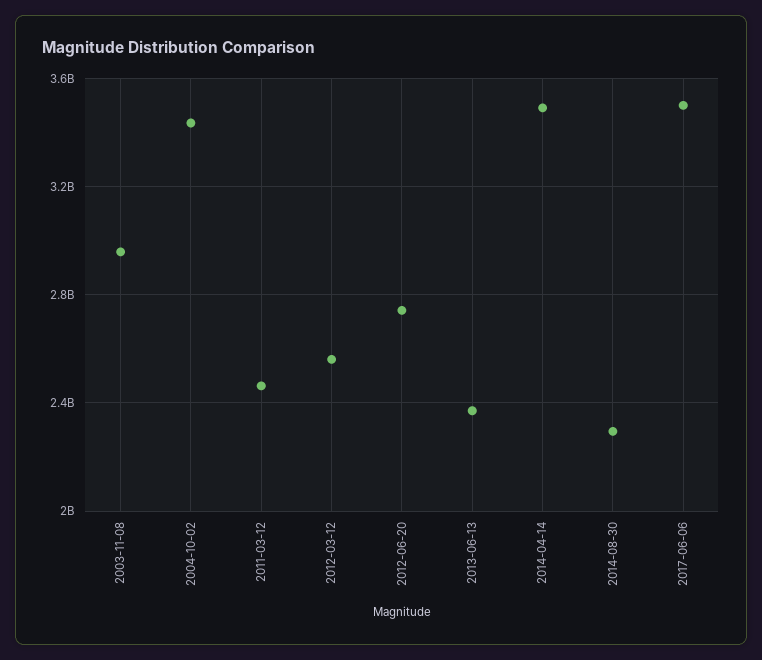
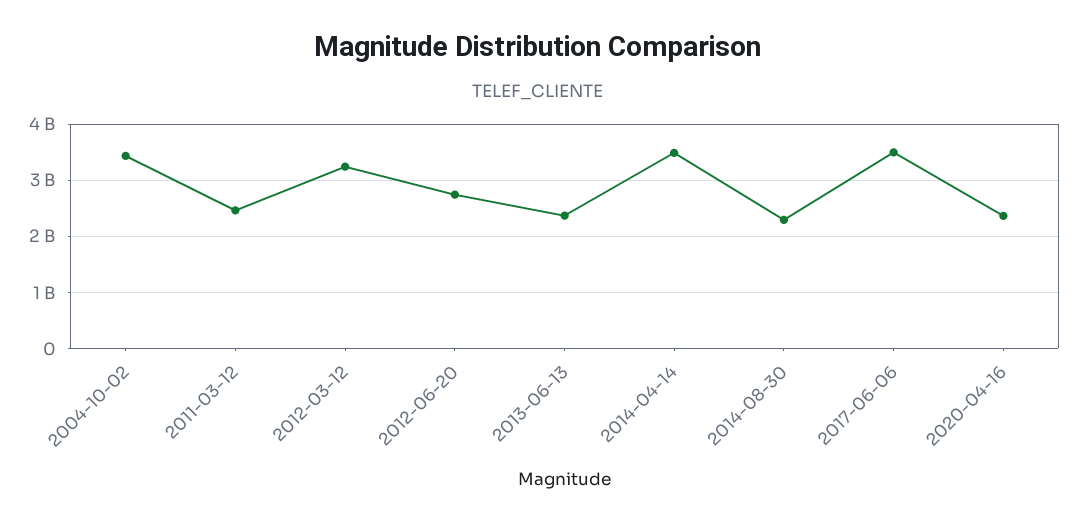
2003-11-08: 2950000000 -> none
2012-03-12: 2550000000 -> 3200000000
2020-04-16: none -> 2400000000

